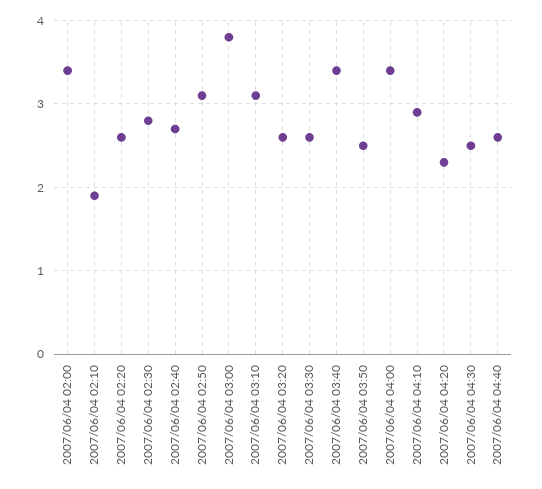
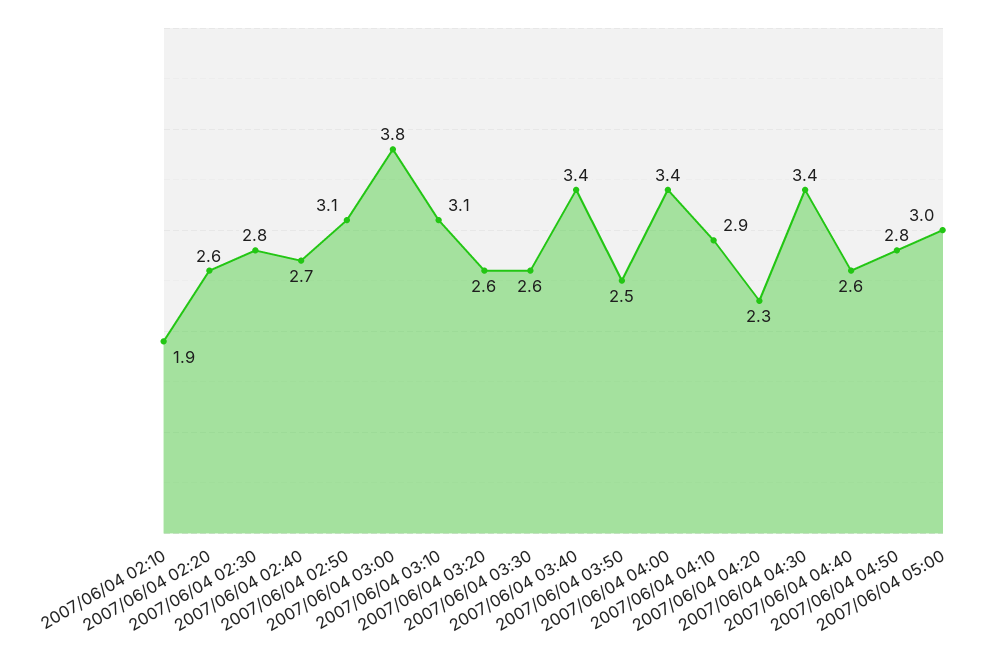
2007/06/04 02:00: 3.4 -> none
2007/06/04 04:30: 2.5 -> 3.4
2007/06/04 04:50: none -> 2.8
2007/06/04 05:00: none -> 3

